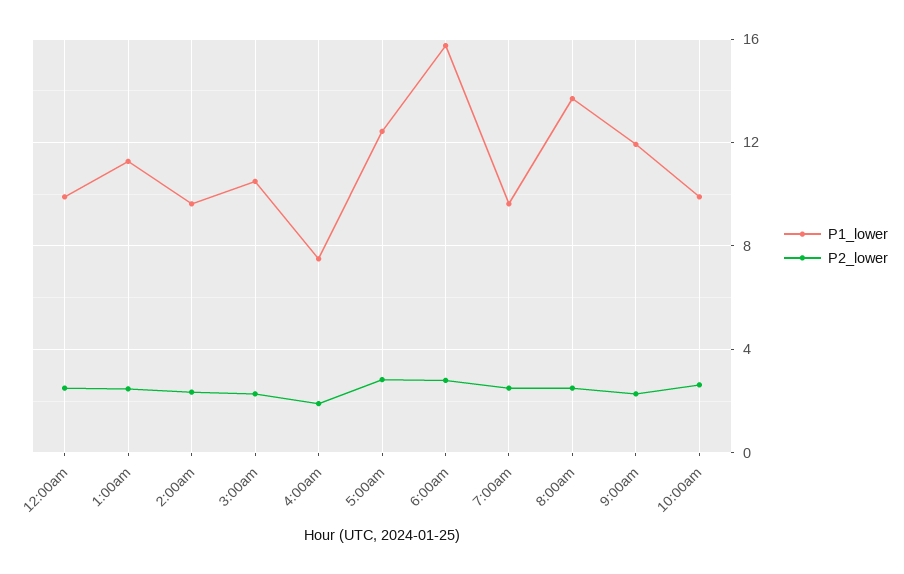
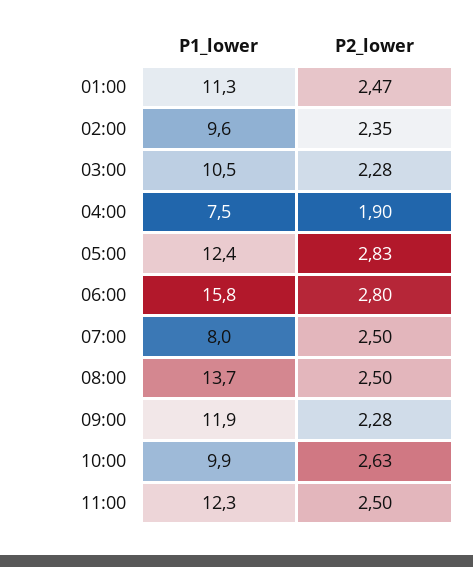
P1_lower, 12:00am: 10 -> none
P2_lower, 12:00am: 2.5 -> none
P1_lower, 7:00am: 9.5 -> 8
P1_lower, 11:00: none -> 12.3
P2_lower, 11:00: none -> 2.5

